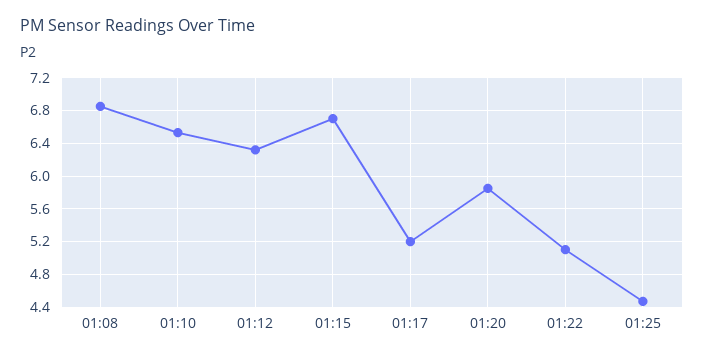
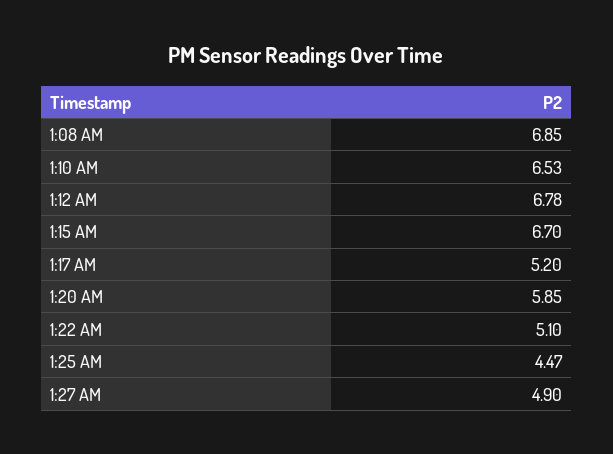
01:12: 6.3 -> 6.78
1:27 AM: none -> 4.9

